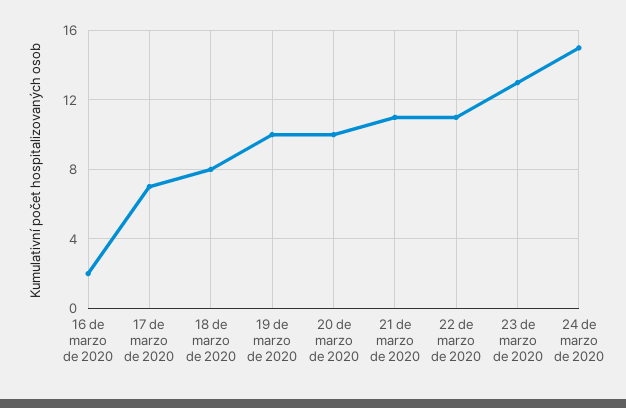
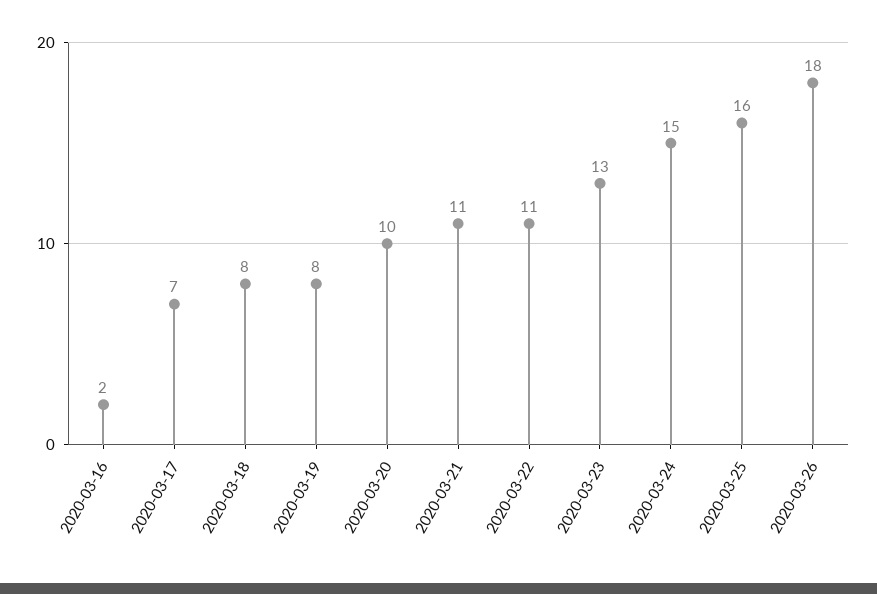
19 de marzo de 2020: 10 -> 8
2020-03-25: none -> 16
2020-03-26: none -> 18

